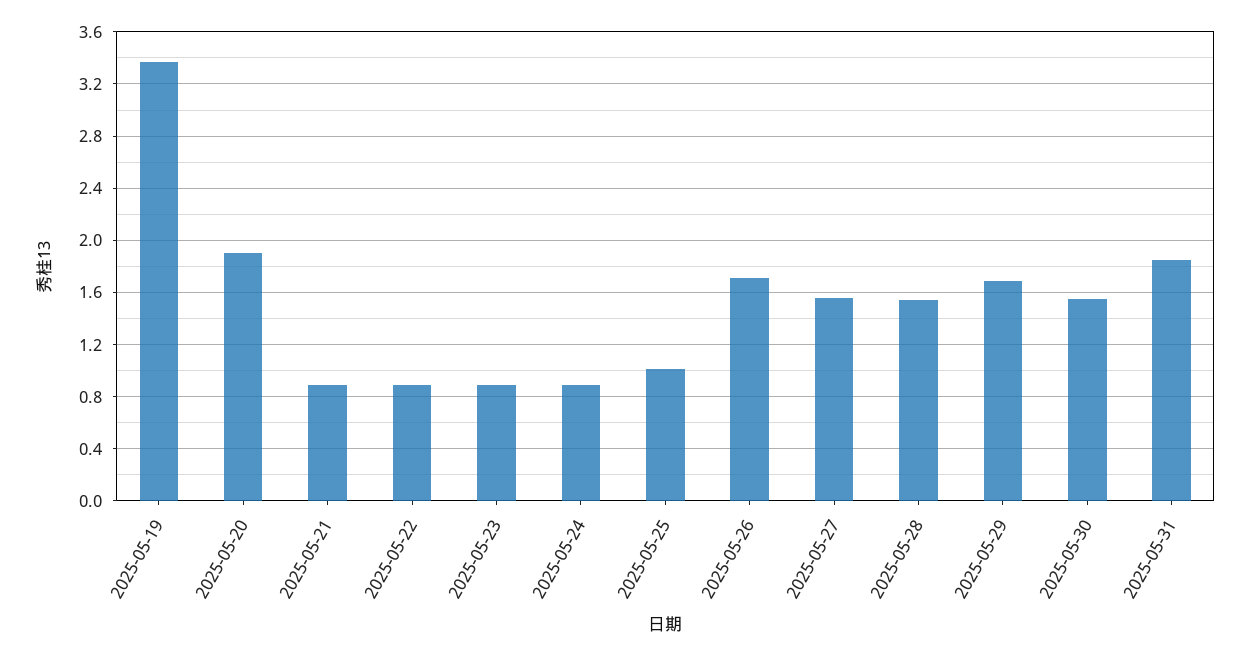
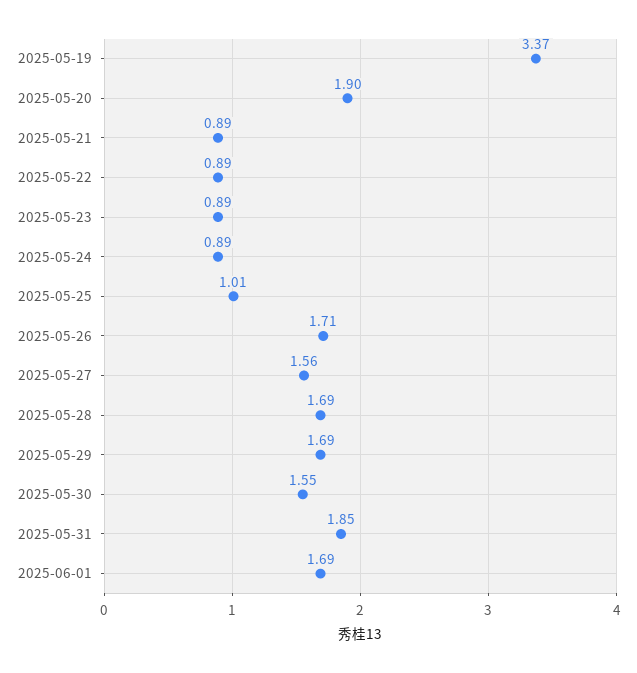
2025-05-28: 1.55 -> 1.69
2025-06-01: none -> 1.69

